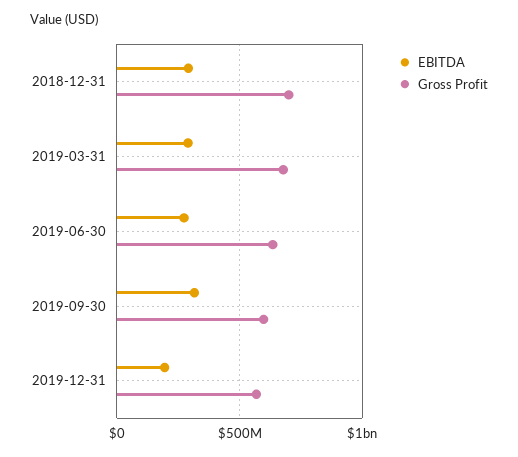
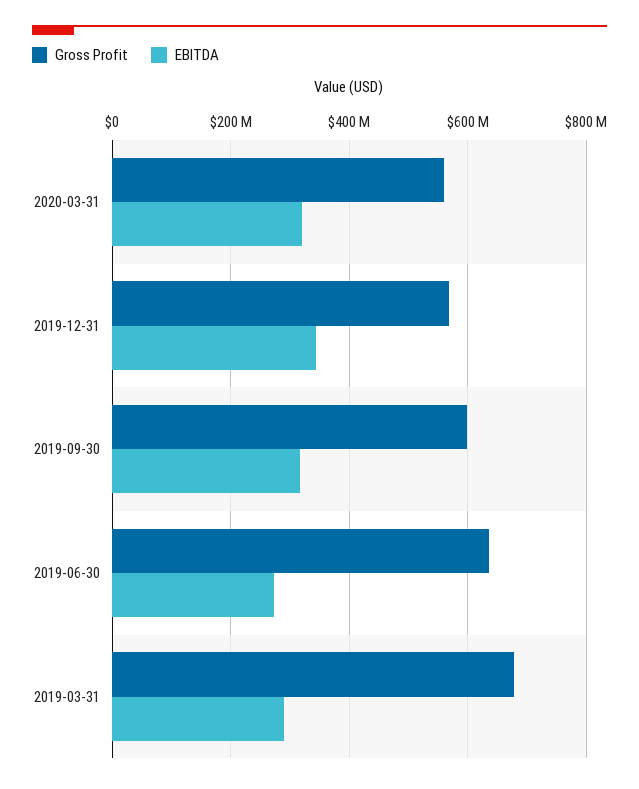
EBITDA, 2018-12-31: 300000000 -> none
Gross Profit, 2018-12-31: 700000000 -> none
EBITDA, 2019-12-31: 200000000 -> 340000000
Gross Profit, 2020-03-31: none -> 560000000
EBITDA, 2020-03-31: none -> 320000000

